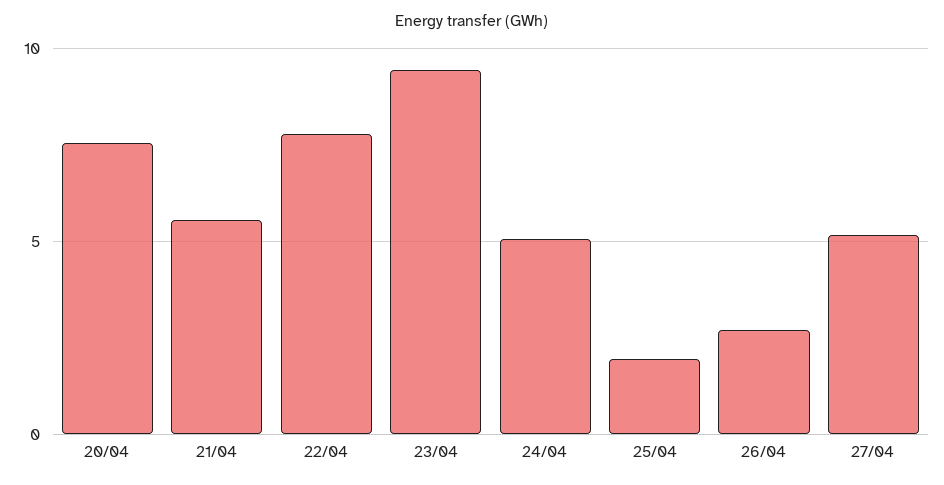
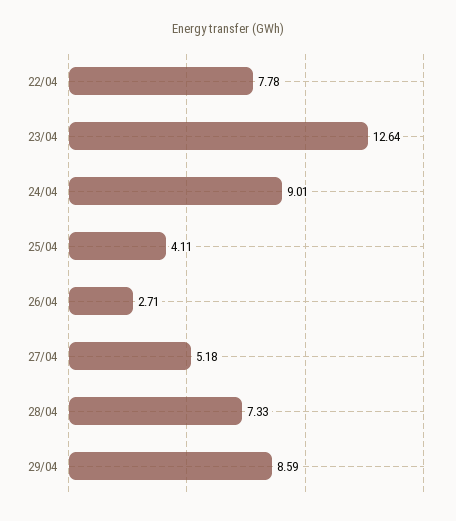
20/04: 7.5 -> none
21/04: 5.5 -> none
23/04: 9.5 -> 12.64
24/04: 5 -> 9.01
25/04: 2 -> 4.11
28/04: none -> 7.33
29/04: none -> 8.59

